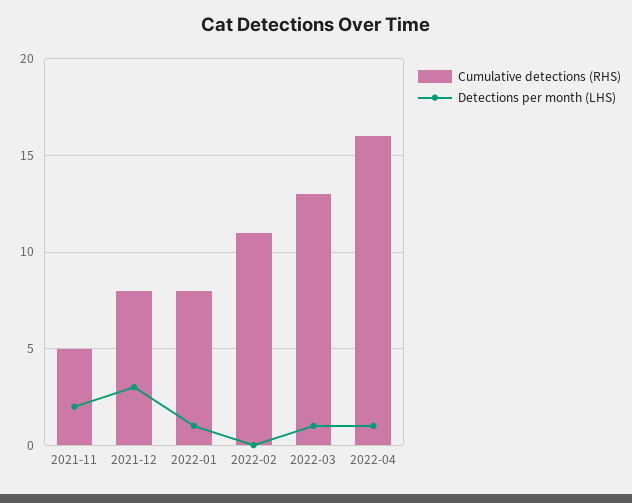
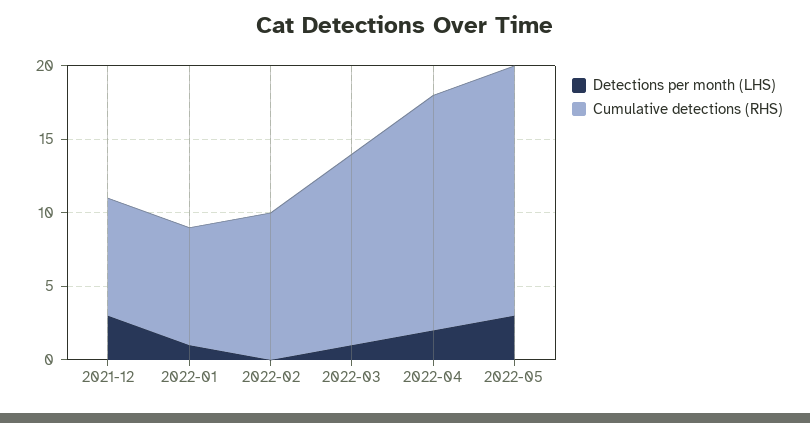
Cumulative detections (RHS), 2021-11: 5 -> none
Detections per month (LHS), 2021-11: 2 -> none
Cumulative detections (RHS), 2022-02: 11 -> 10
Detections per month (LHS), 2022-04: 1 -> 2
Detections per month (LHS), 2022-05: none -> 3
Cumulative detections (RHS), 2022-05: none -> 17

